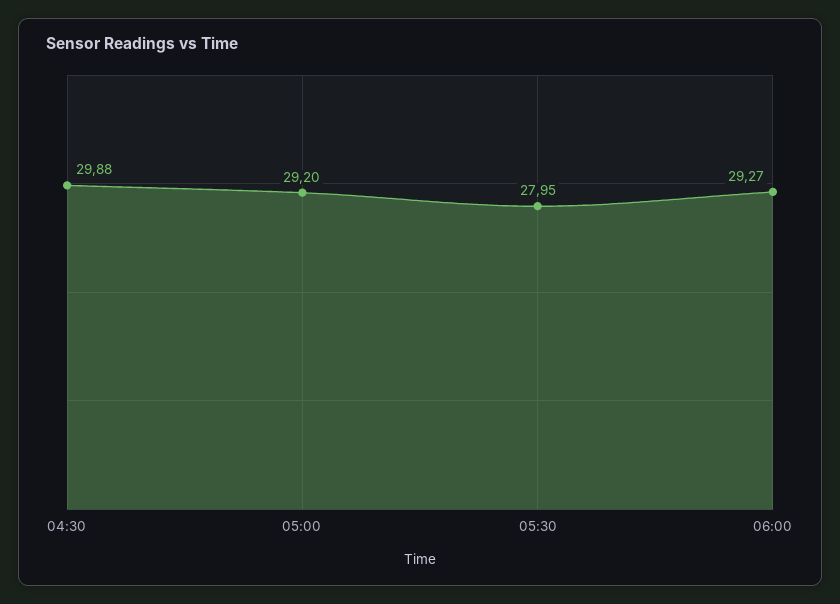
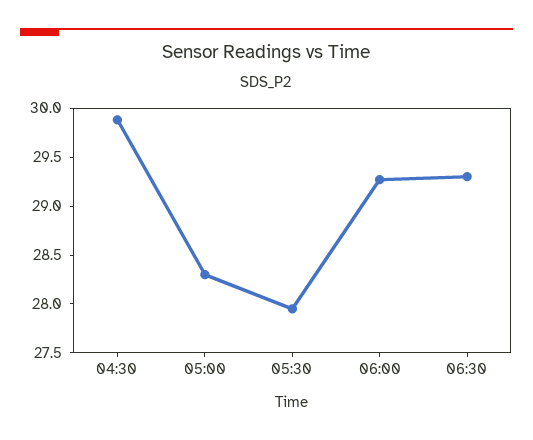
05:00: 29.2 -> 28.3
06:30: none -> 29.3

